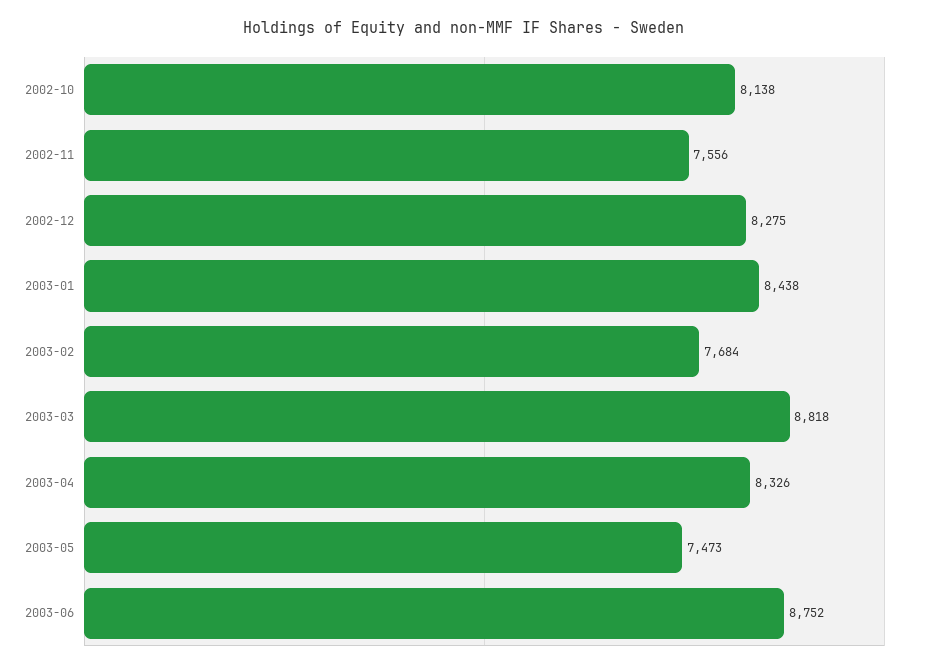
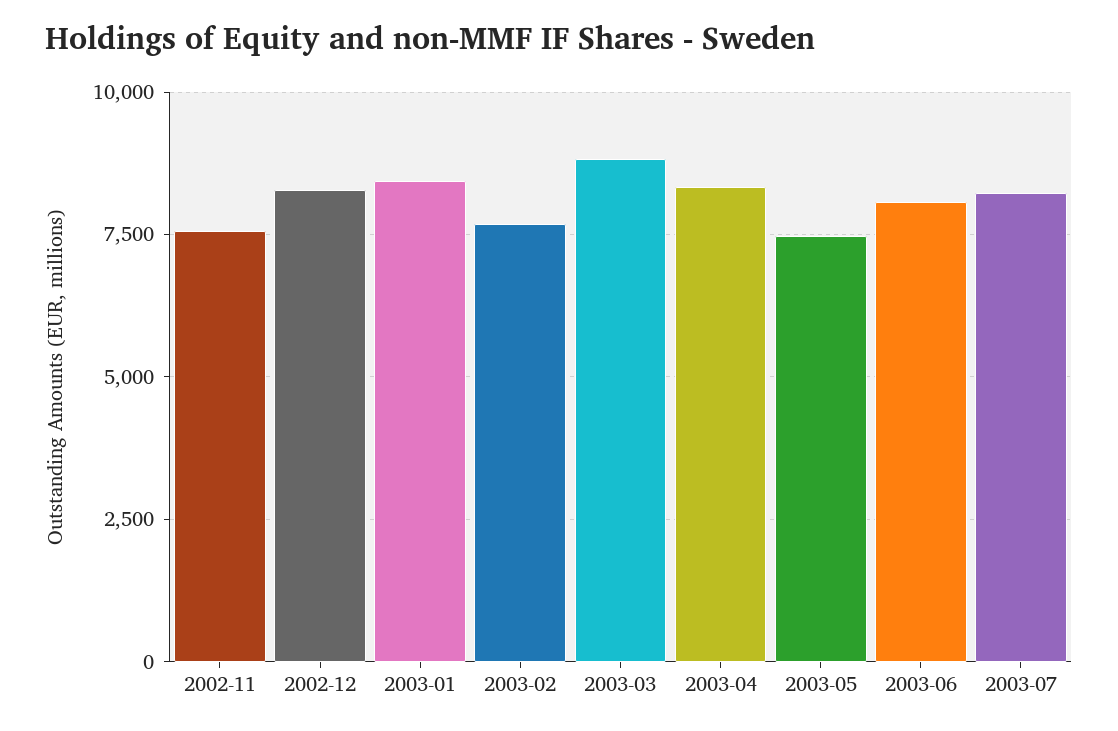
2002-10: 8138 -> none
2003-06: 8752 -> 8000
2003-07: none -> 8250

